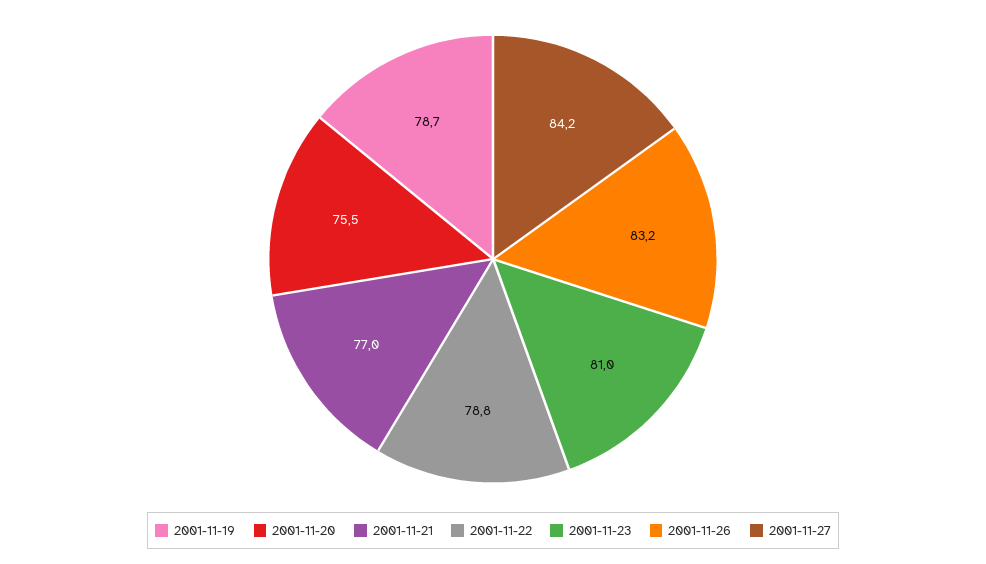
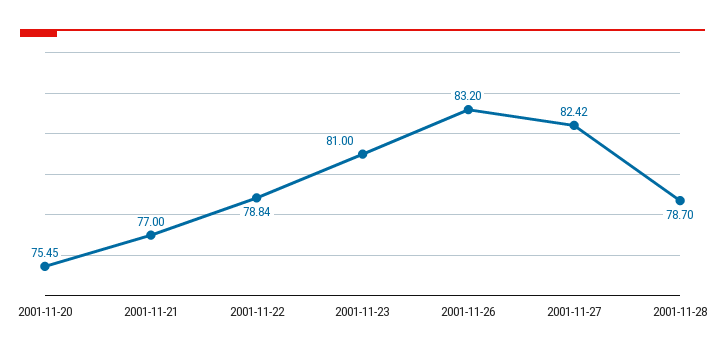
2001-11-19: 78.7 -> none
2001-11-27: 84.2 -> 82.42
2001-11-28: none -> 78.7

